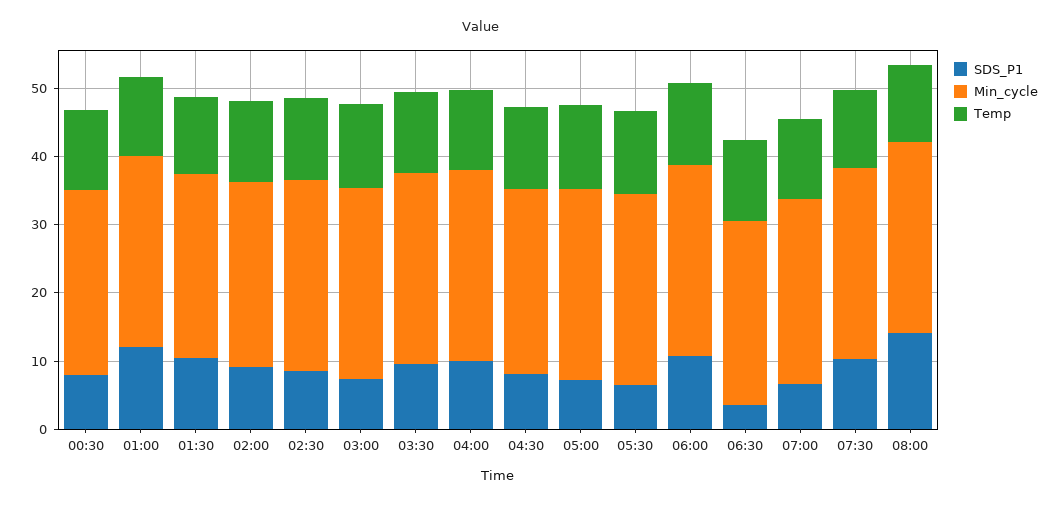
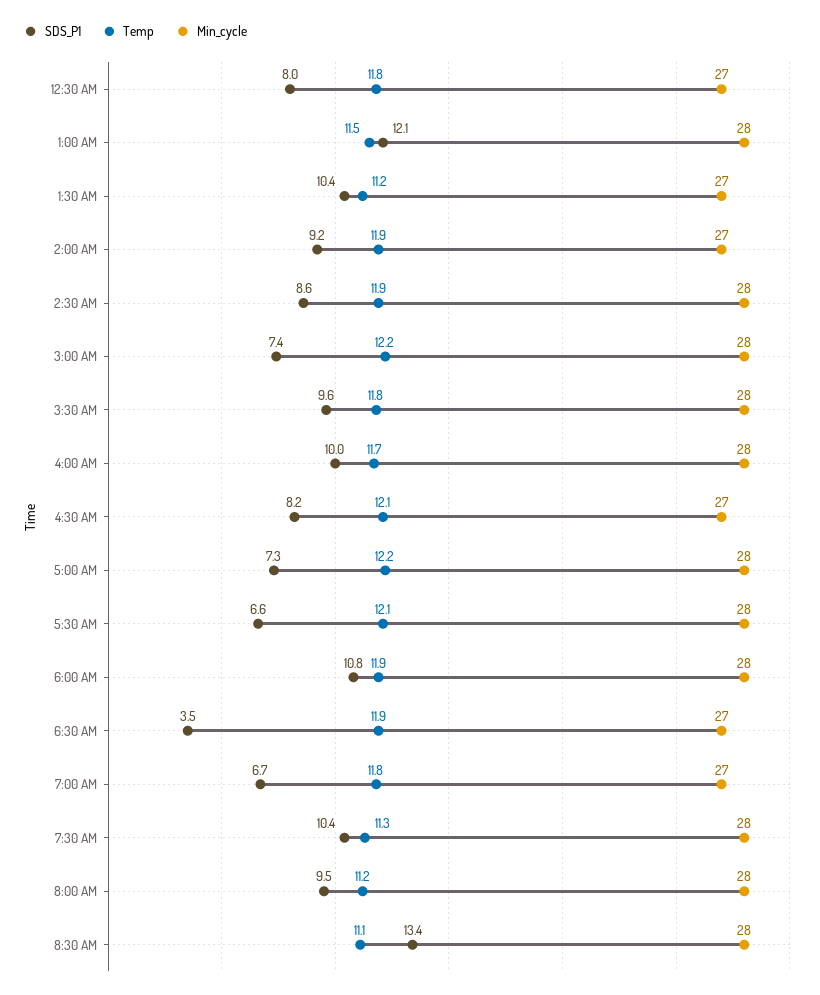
SDS_P1, 08:00: 14 -> 9.5
SDS_P1, 8:30 AM: none -> 13.4
Temp, 8:30 AM: none -> 11.1
Min_cycle, 8:30 AM: none -> 28

